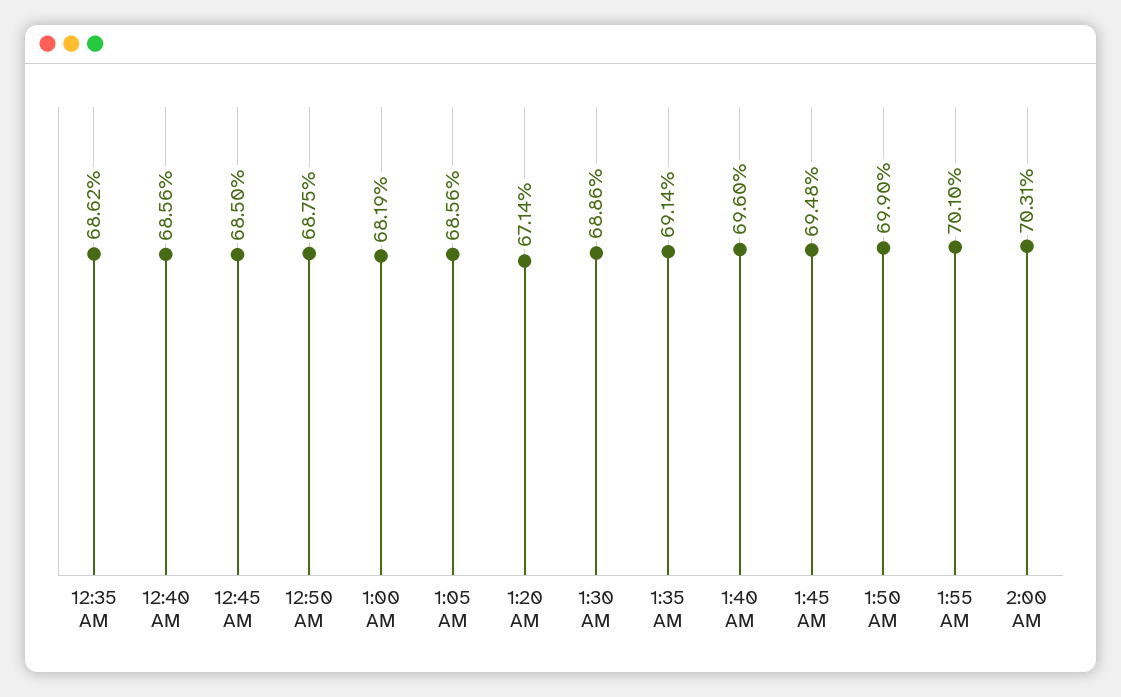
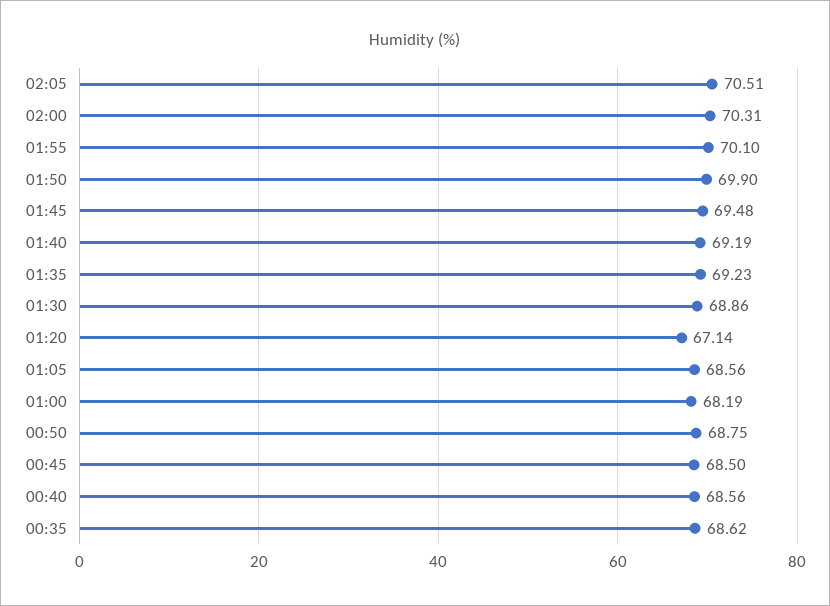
1:35 AM: 69.14 -> 69.23
1:40 AM: 69.6 -> 69.19
02:05: none -> 70.51

